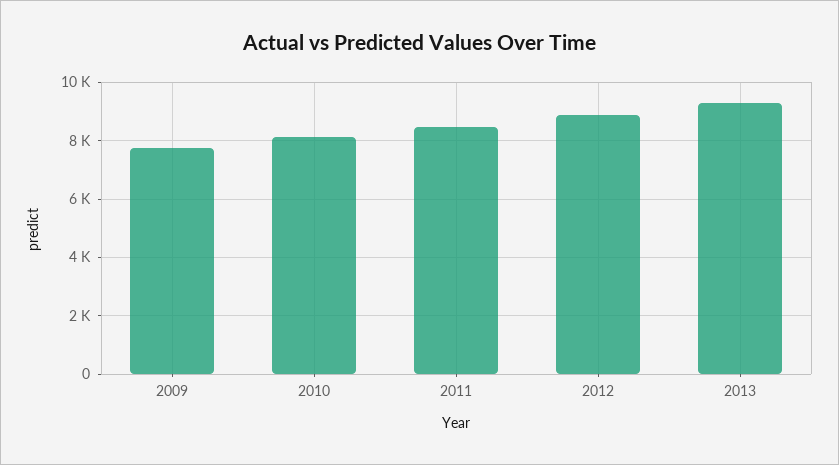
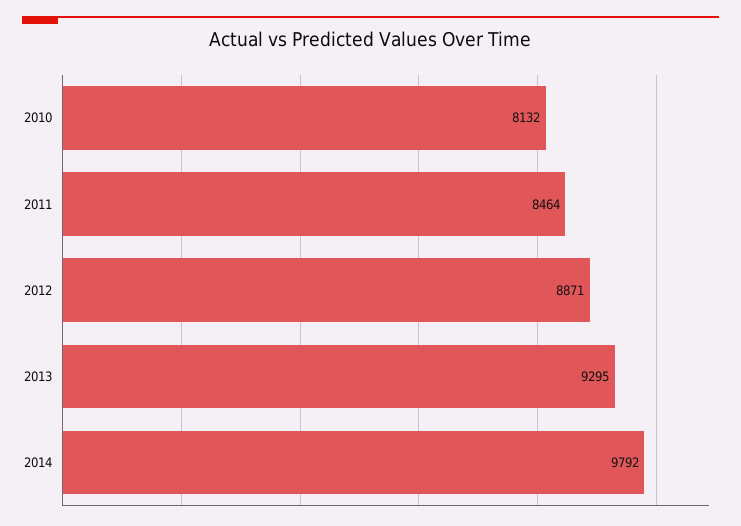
2009: 7750 -> none
2014: none -> 9792

